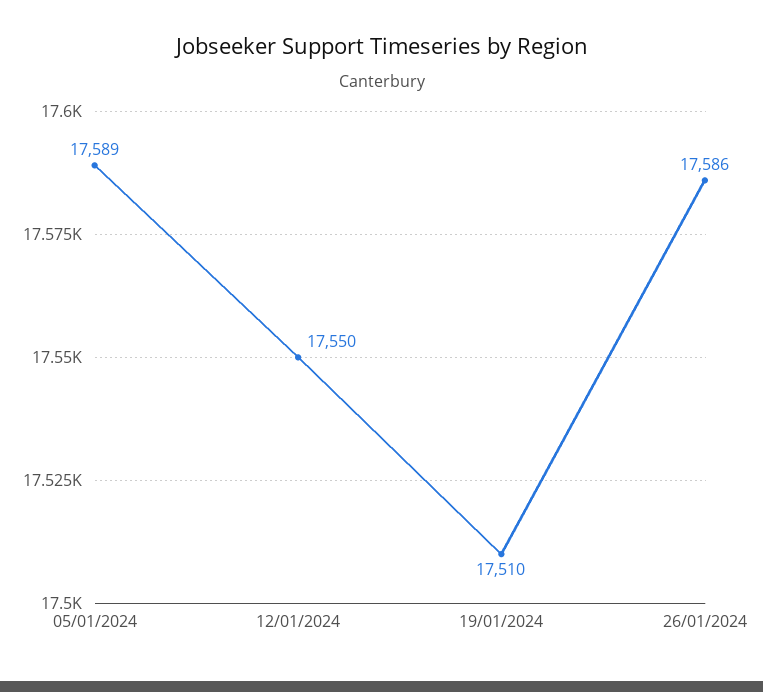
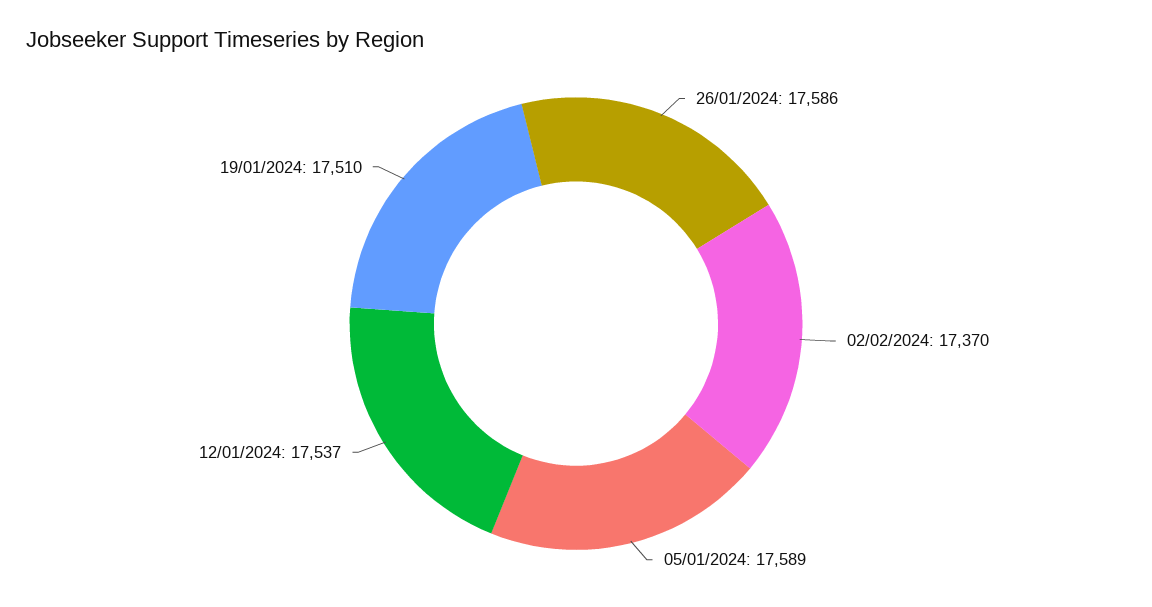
12/01/2024: 17550 -> 17537
02/02/2024: none -> 17370

